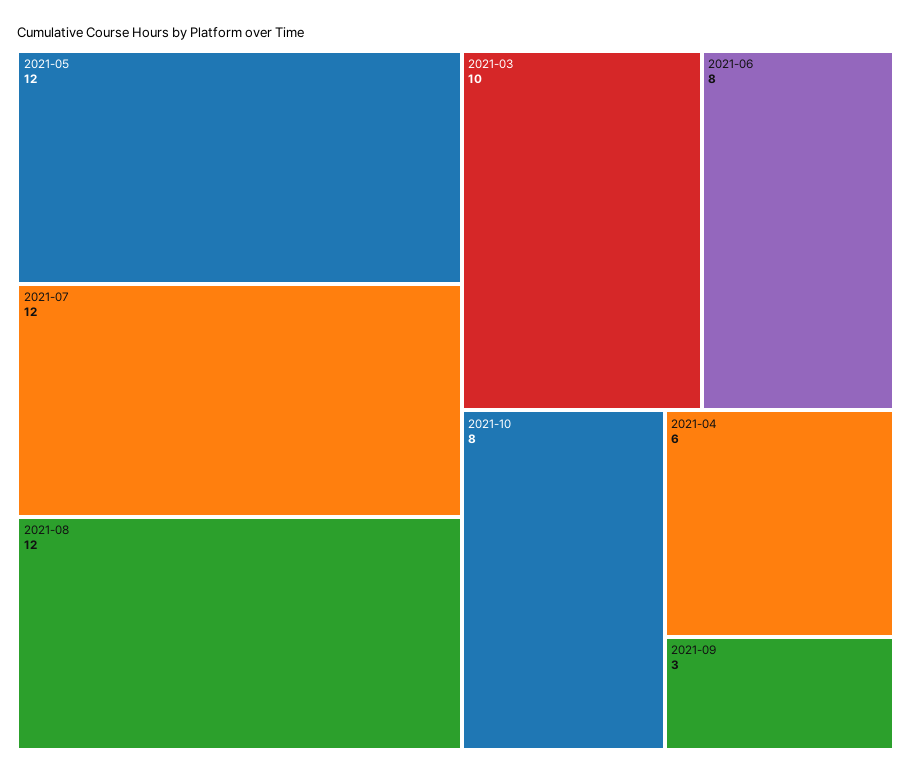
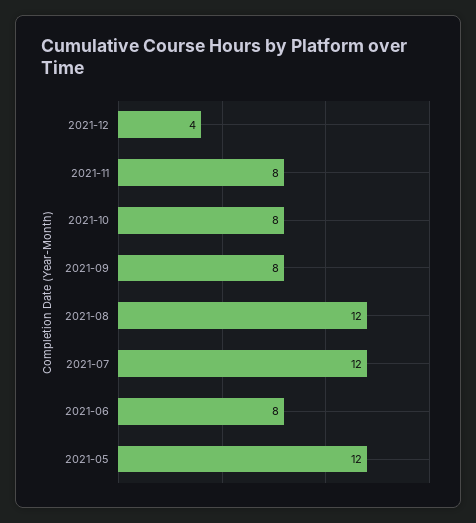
2021-03: 10 -> none
2021-04: 6 -> none
2021-09: 3 -> 8
2021-12: none -> 4
2021-11: none -> 8

